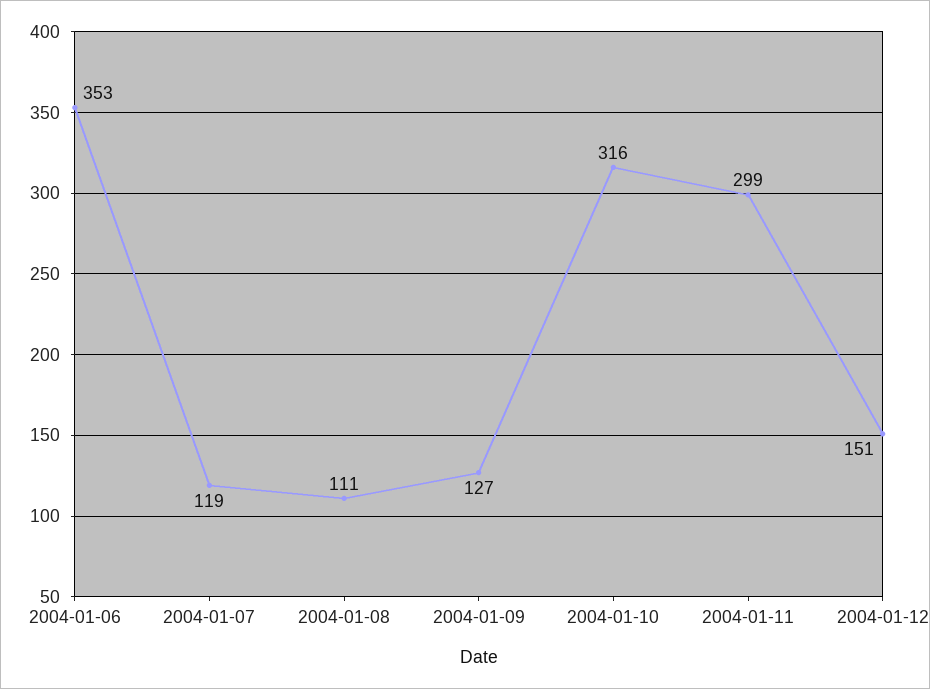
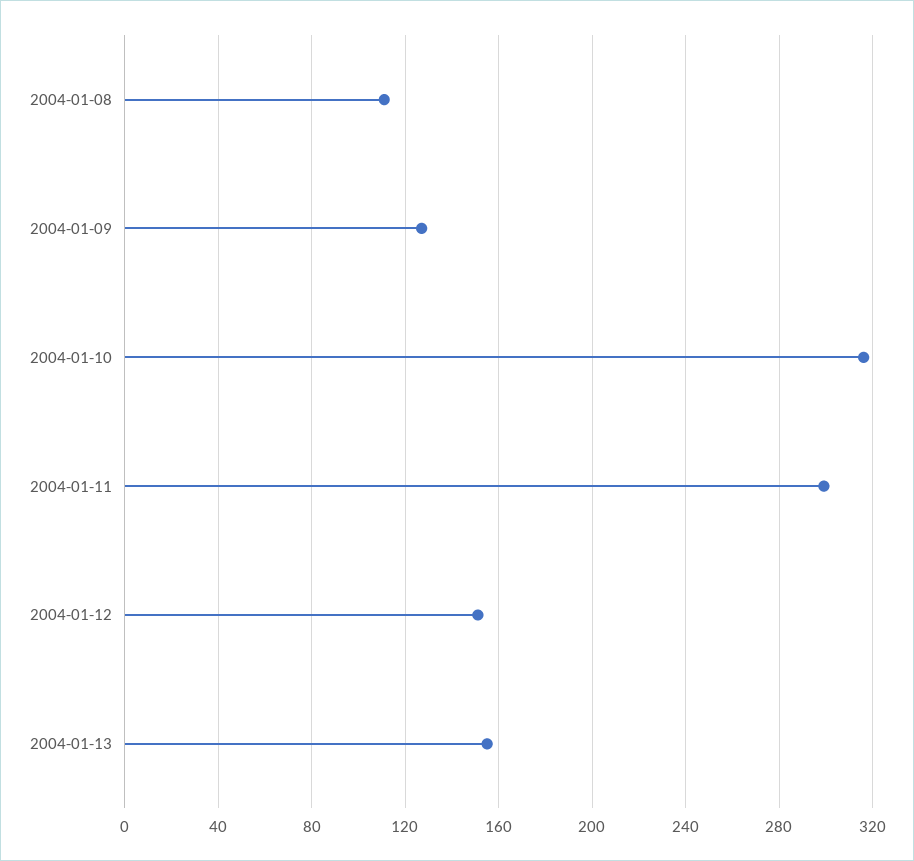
2004-01-06: 353 -> none
2004-01-07: 119 -> none
2004-01-13: none -> 155

